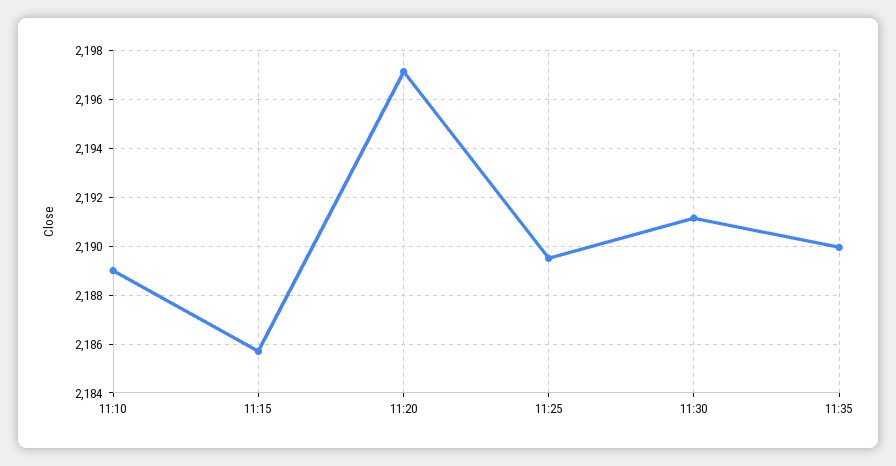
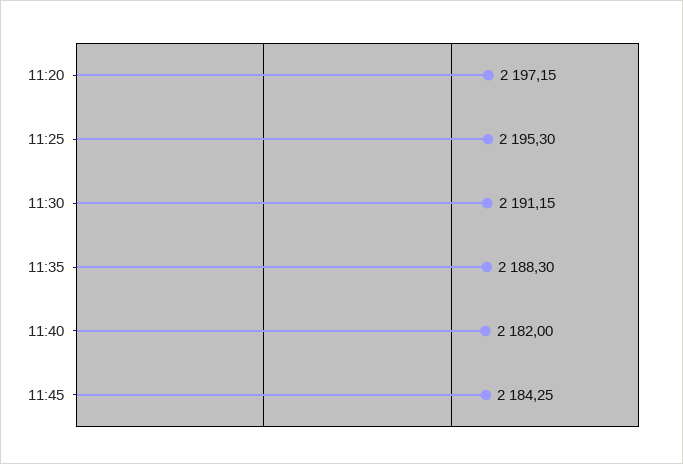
11:10: 2189 -> none
11:15: 2185.75 -> none
11:25: 2189.5 -> 2195.3
11:35: 2190 -> 2188.3
11:40: none -> 2182
11:45: none -> 2184.25

